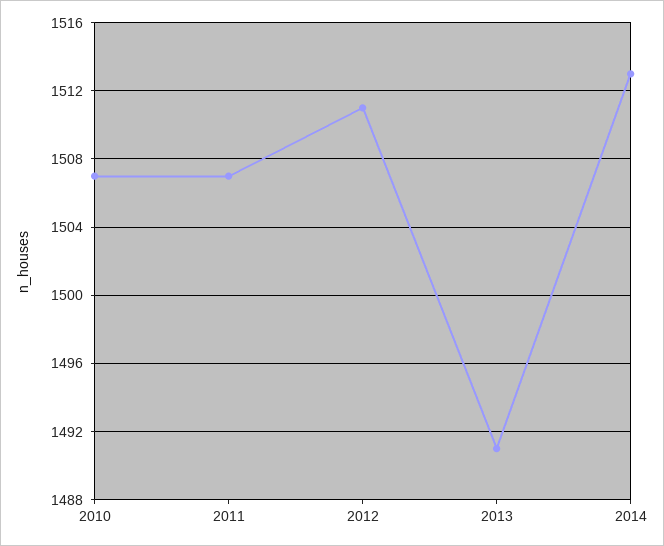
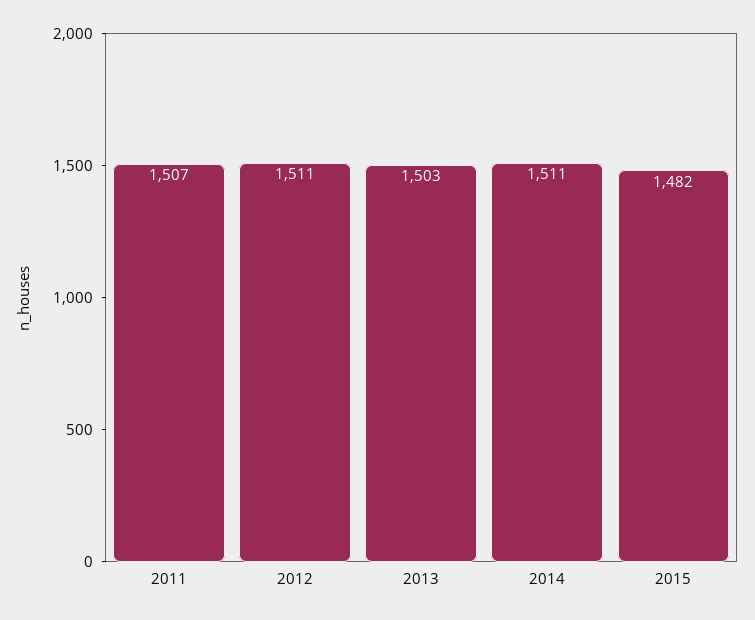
2010: 1507 -> none
2013: 1491 -> 1503
2014: 1513 -> 1511
2015: none -> 1482

